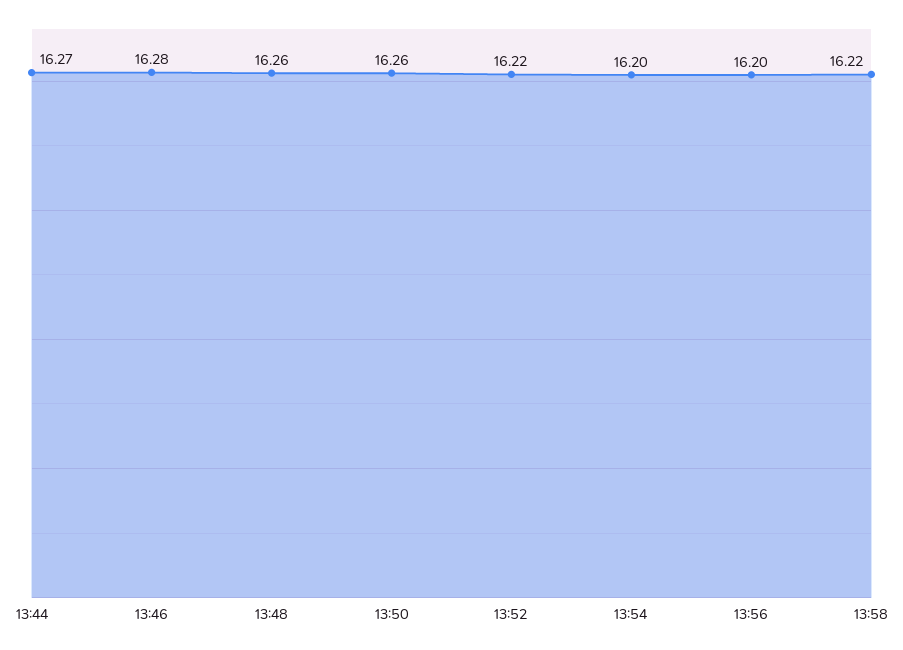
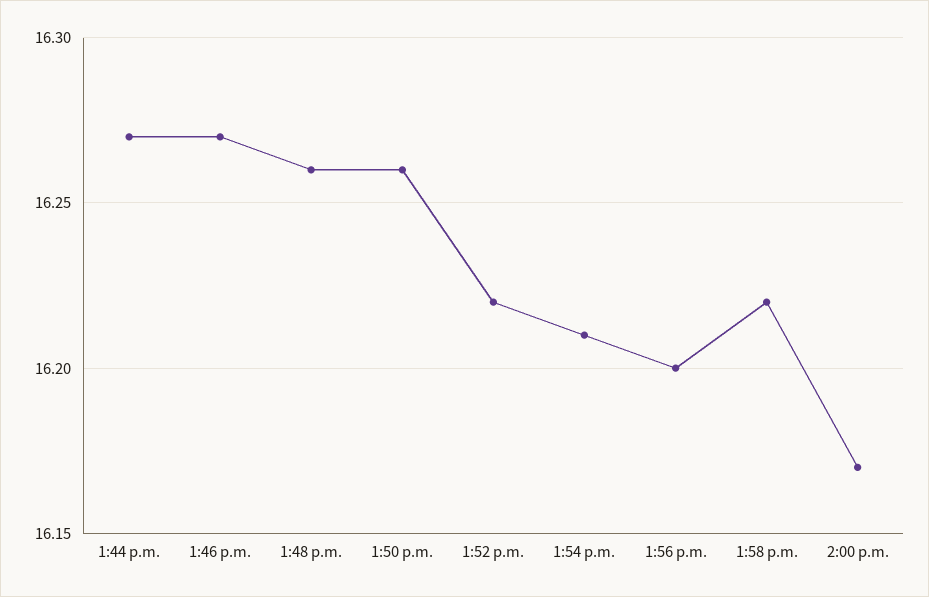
13:46: 16.28 -> 16.27
13:54: 16.2 -> 16.21
2:00 p.m.: none -> 16.17

